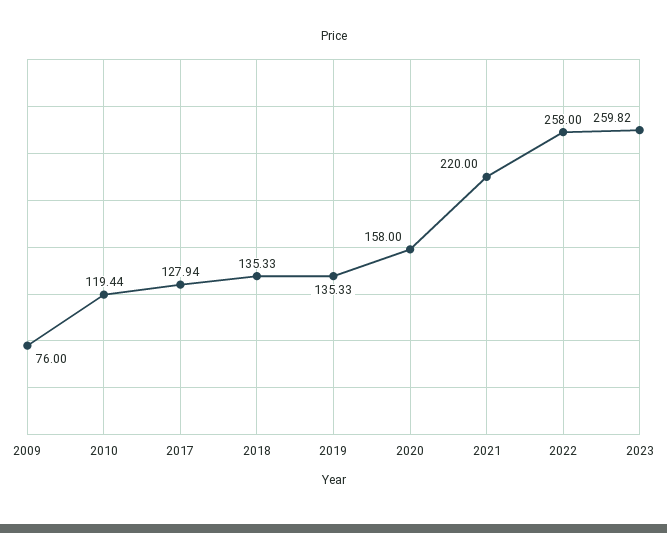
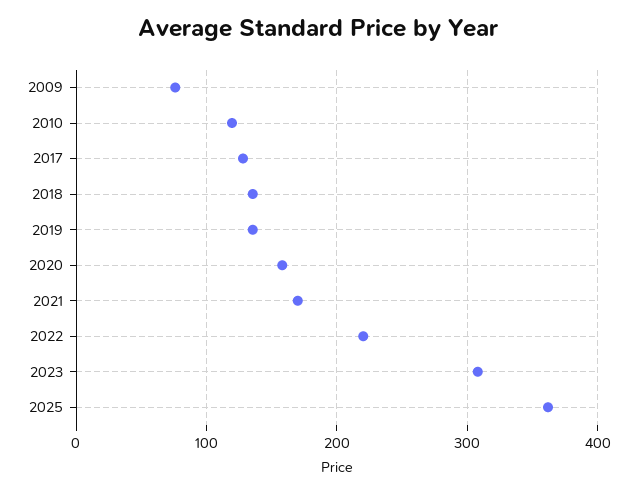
2021: 220 -> 170
2022: 258 -> 220
2023: 259.82 -> 310
2025: none -> 360

